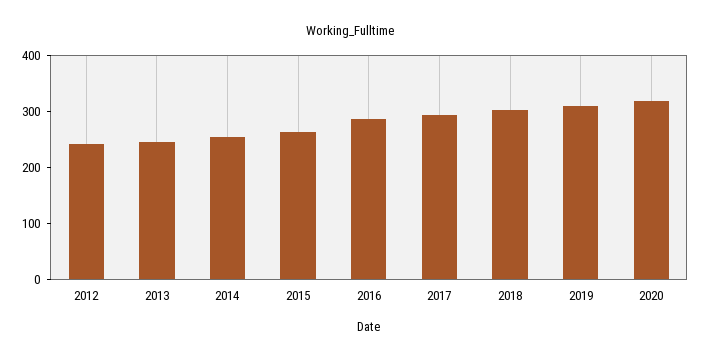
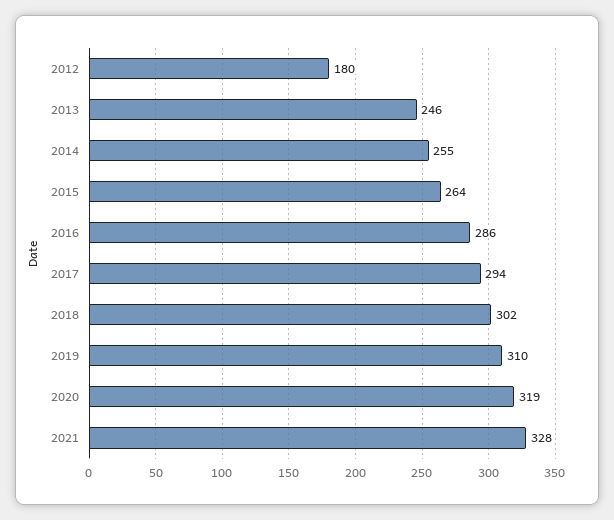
2012: 240 -> 180
2021: none -> 328

